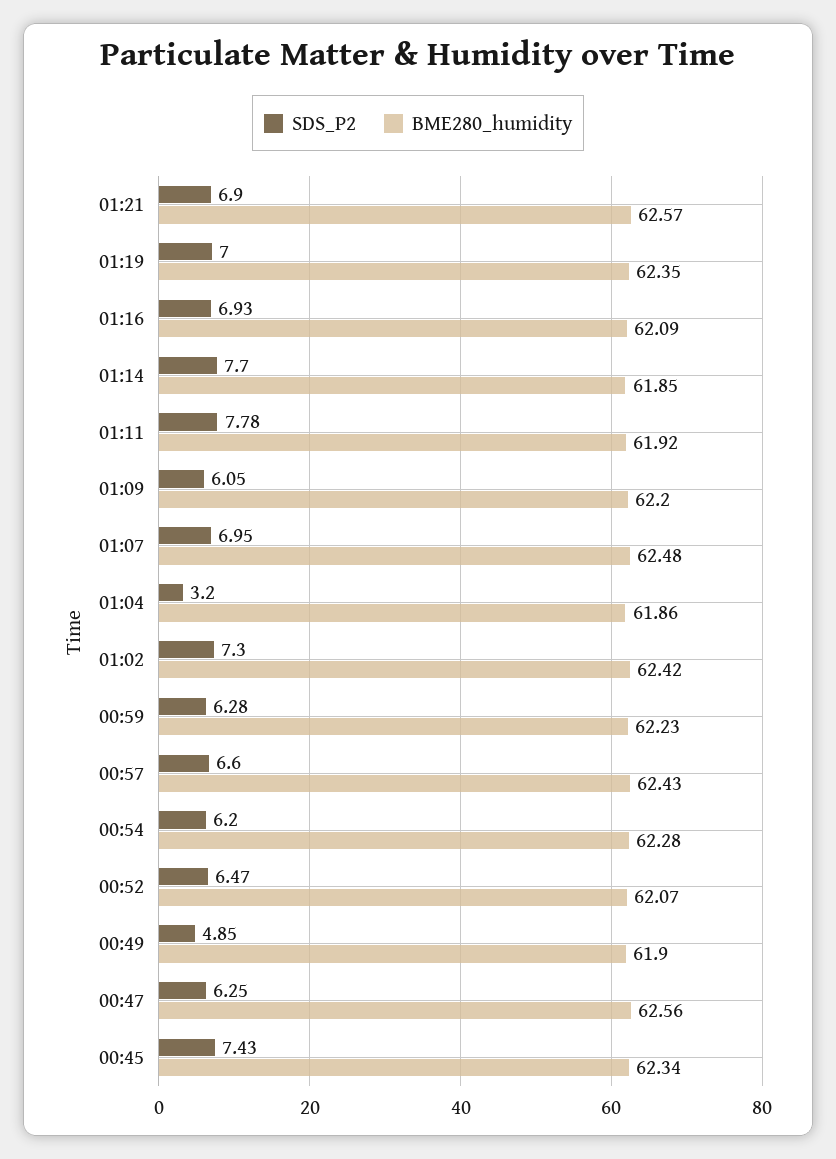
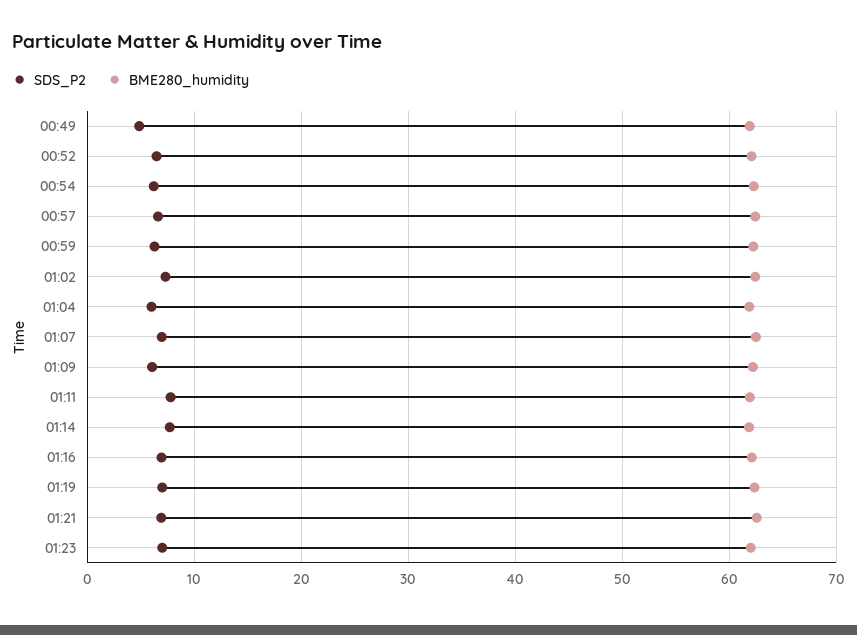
SDS_P2, 01:04: 3.2 -> 6
SDS_P2, 00:47: 6.25 -> none
BME280_humidity, 00:47: 62.56 -> none
SDS_P2, 00:45: 7.43 -> none
BME280_humidity, 00:45: 62.34 -> none
SDS_P2, 01:23: none -> 7
BME280_humidity, 01:23: none -> 62

